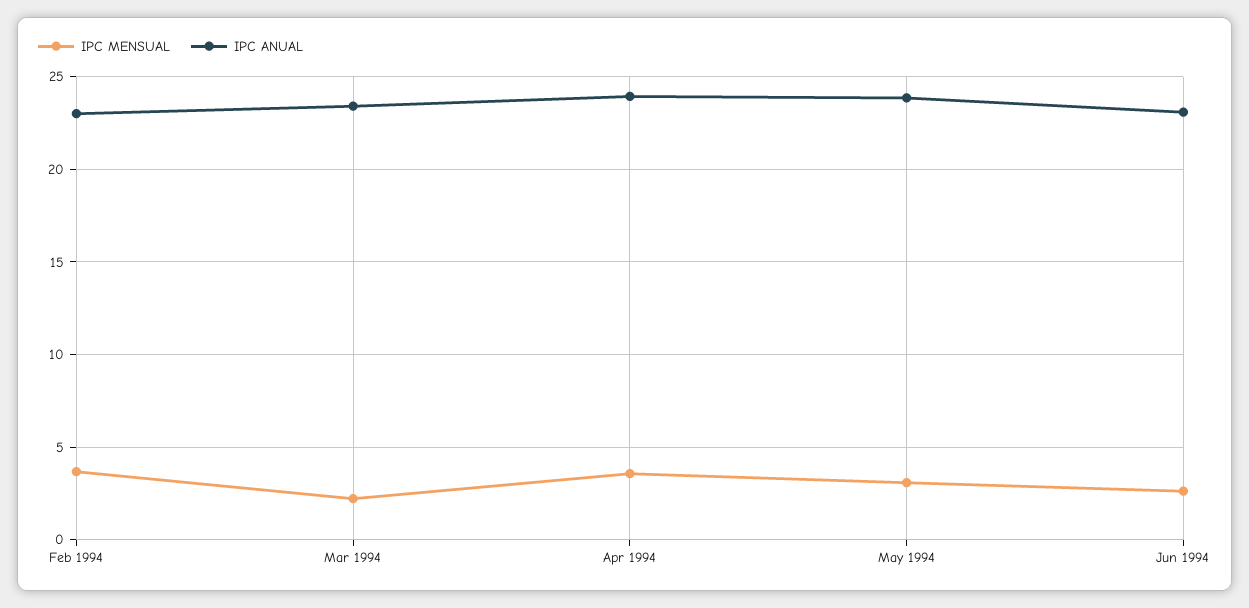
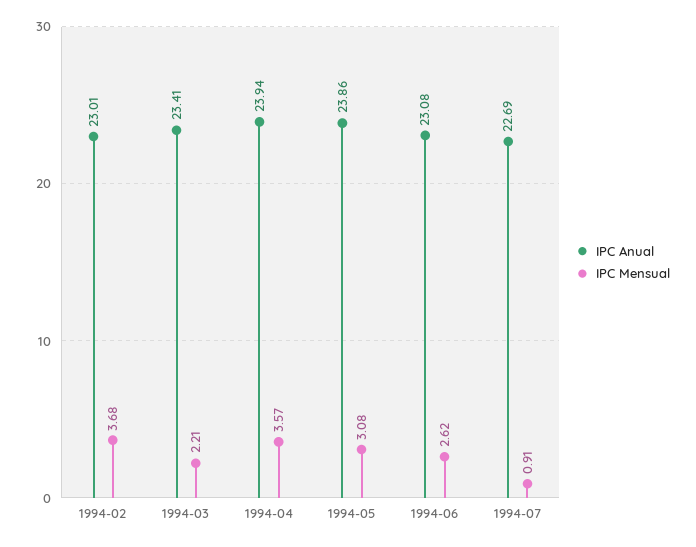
IPC ANUAL, 1994-07: none -> 22.69
IPC MENSUAL, 1994-07: none -> 0.91

